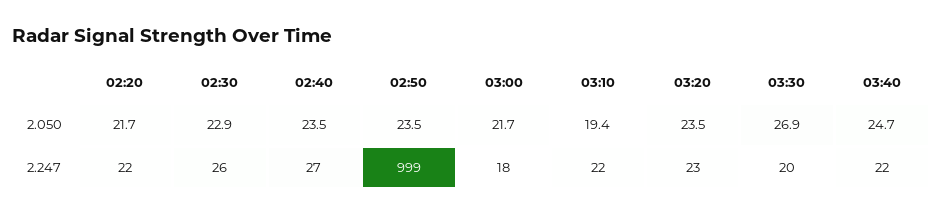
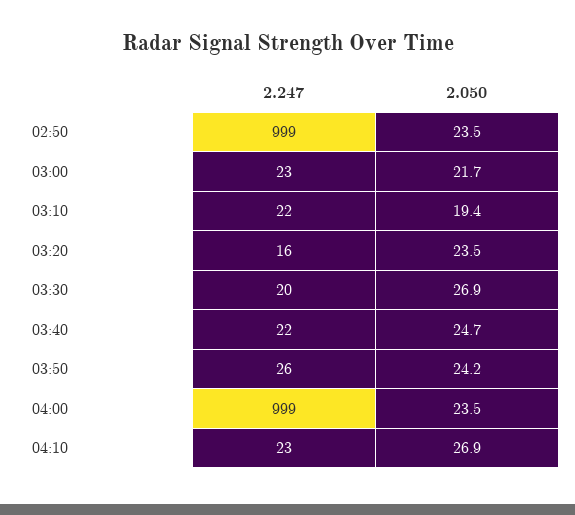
02:20, 2.050: 21.7 -> none
02:30, 2.050: 22.9 -> none
02:40, 2.050: 23.5 -> none
02:20, 2.247: 22 -> none
02:30, 2.247: 26 -> none
02:40, 2.247: 27 -> none
03:00, 2.247: 18 -> 23
03:20, 2.247: 23 -> 16
03:50, 2.247: none -> 26
03:50, 2.050: none -> 24.2
04:00, 2.247: none -> 999
04:00, 2.050: none -> 23.5
04:10, 2.247: none -> 23
04:10, 2.050: none -> 26.9

